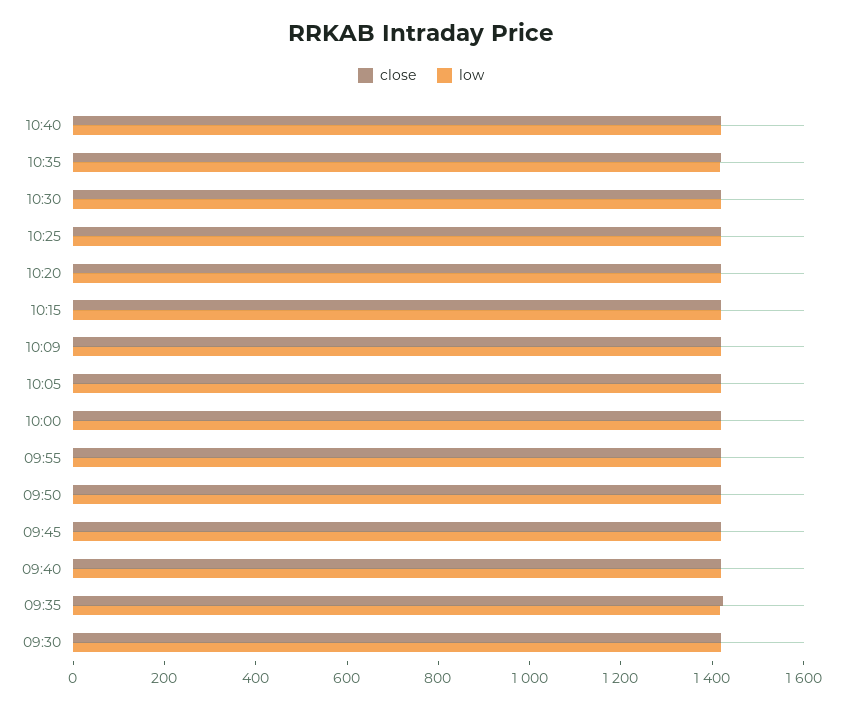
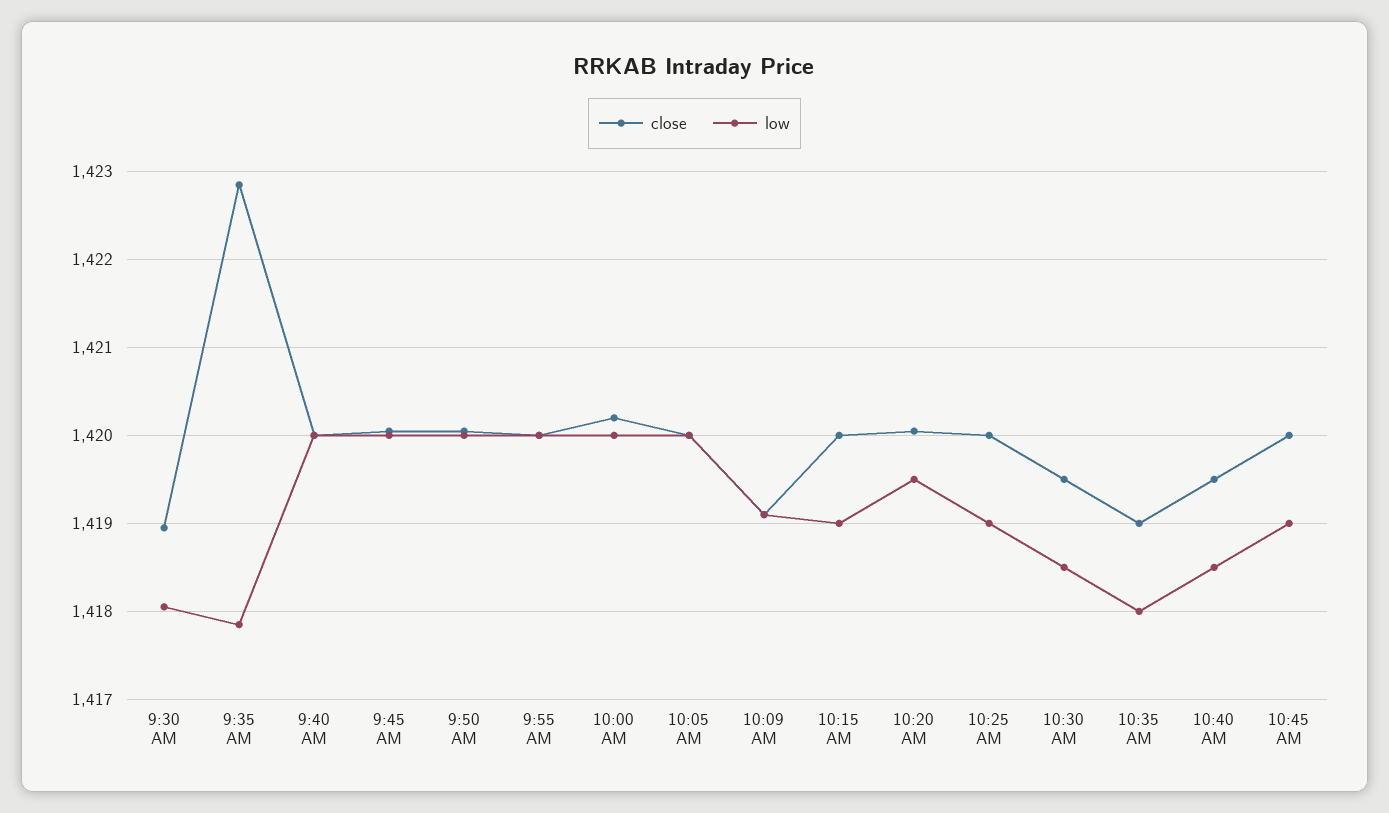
close, 10:45 AM: none -> 1420
low, 10:45 AM: none -> 1419

